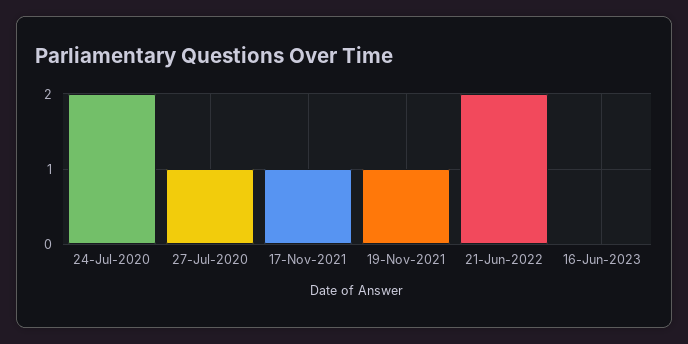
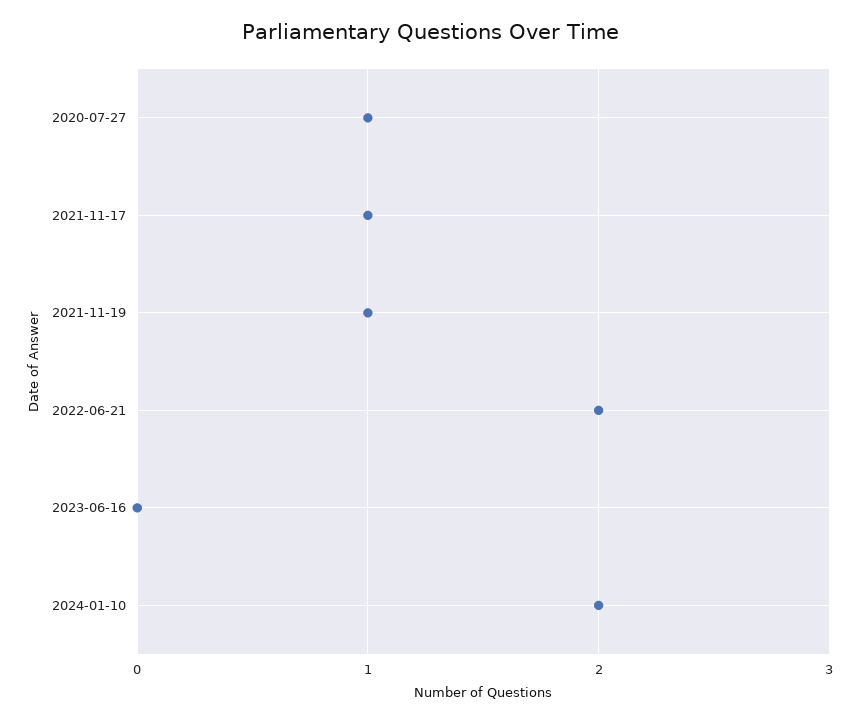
24-Jul-2020: 2 -> none
2024-01-10: none -> 2

